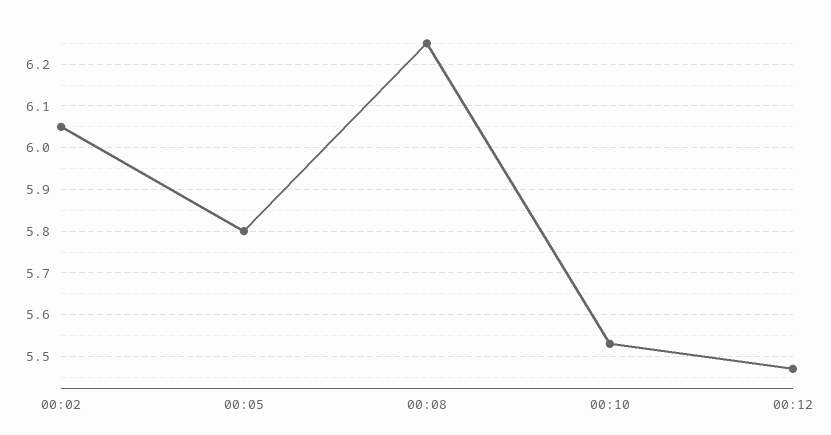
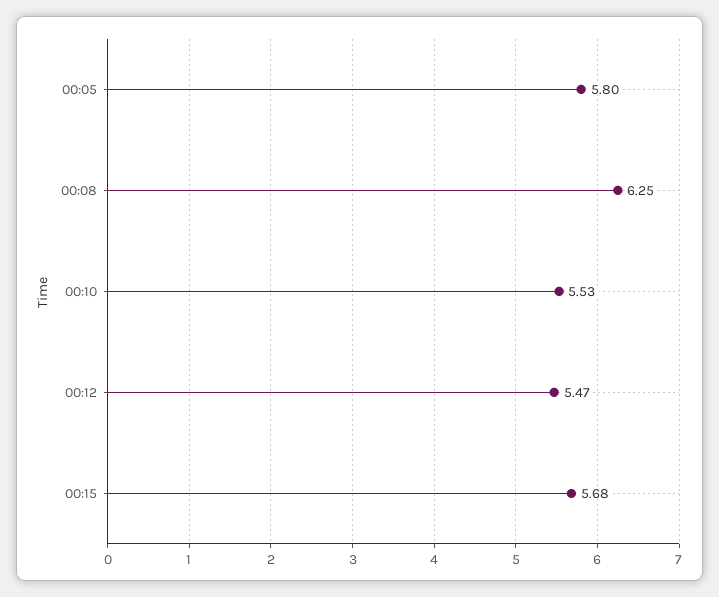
00:02: 6.05 -> none
00:15: none -> 5.68

